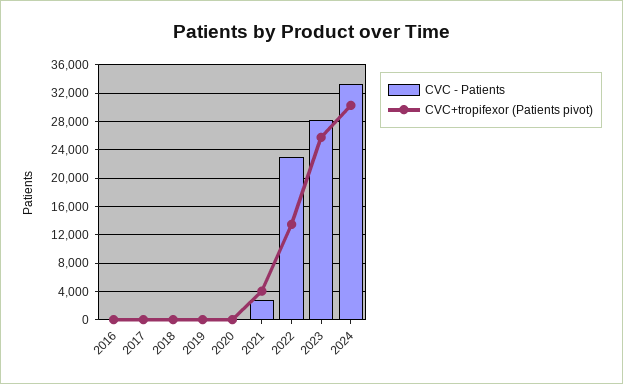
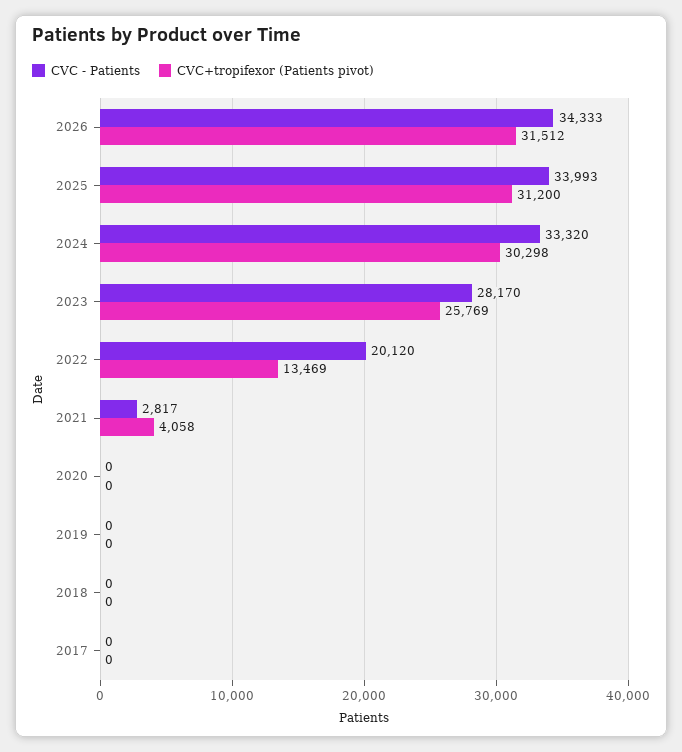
CVC - Patients, 2016: 0 -> none
CVC+tropifexor (Patients pivot), 2016: 0 -> none
CVC - Patients, 2022: 23000 -> 20120
CVC - Patients, 2026: none -> 34333
CVC+tropifexor (Patients pivot), 2026: none -> 31512
CVC - Patients, 2025: none -> 33993
CVC+tropifexor (Patients pivot), 2025: none -> 31200

